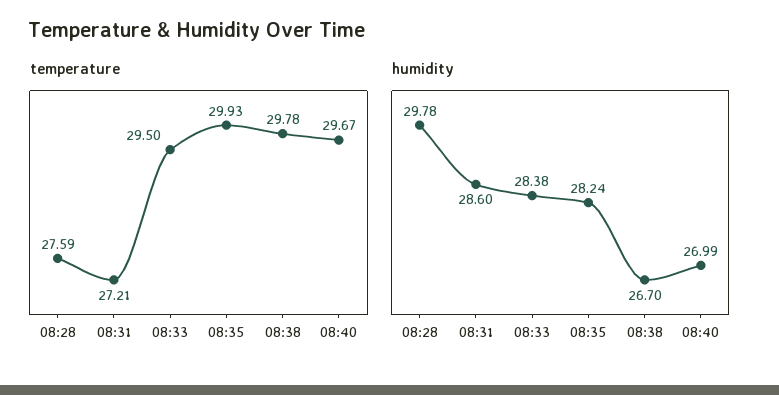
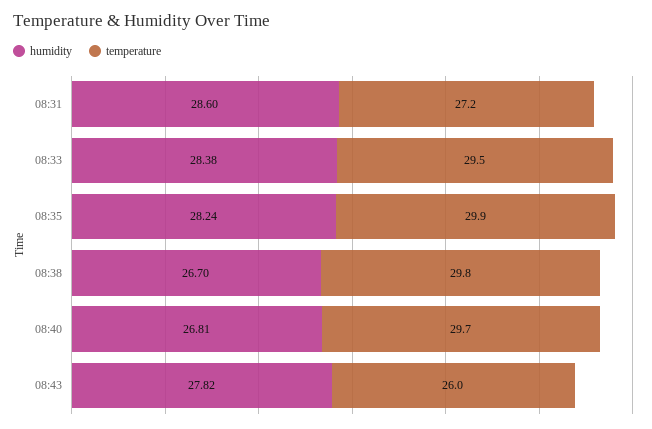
temperature, 08:28: 27.59 -> none
humidity, 08:28: 29.78 -> none
humidity, 08:40: 26.99 -> 26.81
humidity, 08:43: none -> 27.82
temperature, 08:43: none -> 26

